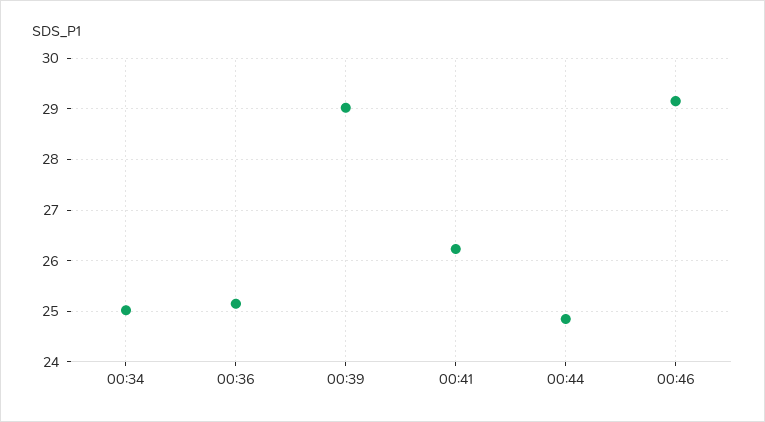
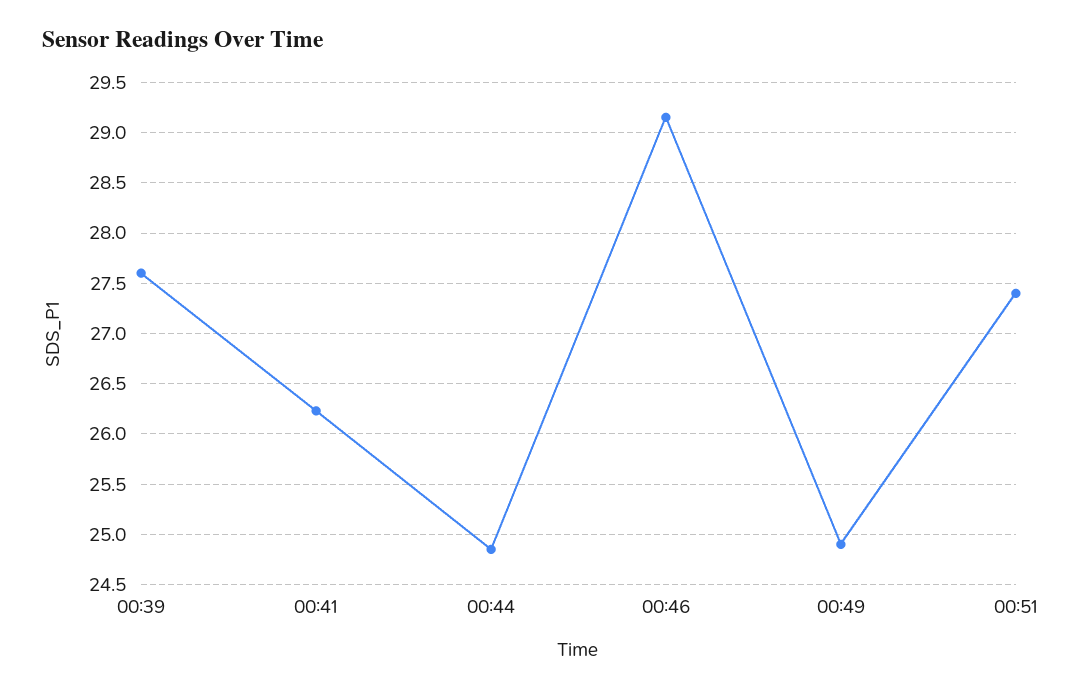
00:34: 25 -> none
00:36: 25.2 -> none
00:39: 29 -> 27.6
00:49: none -> 24.9
00:51: none -> 27.4

